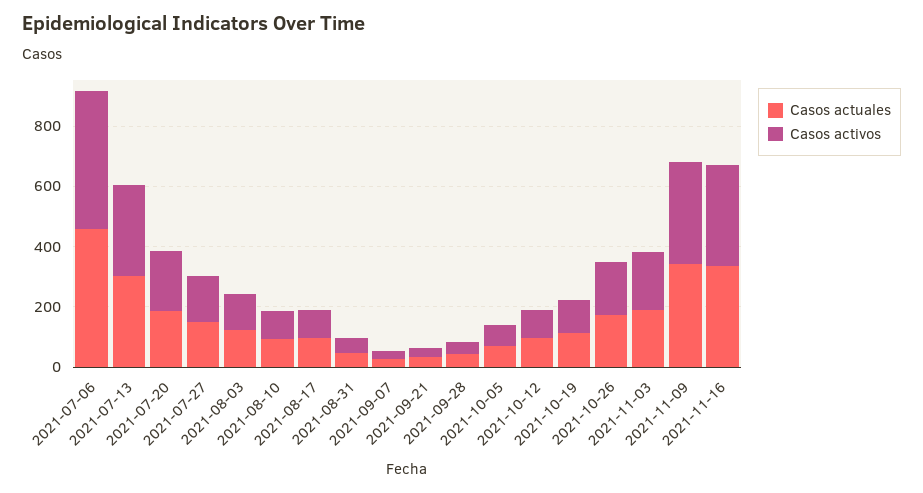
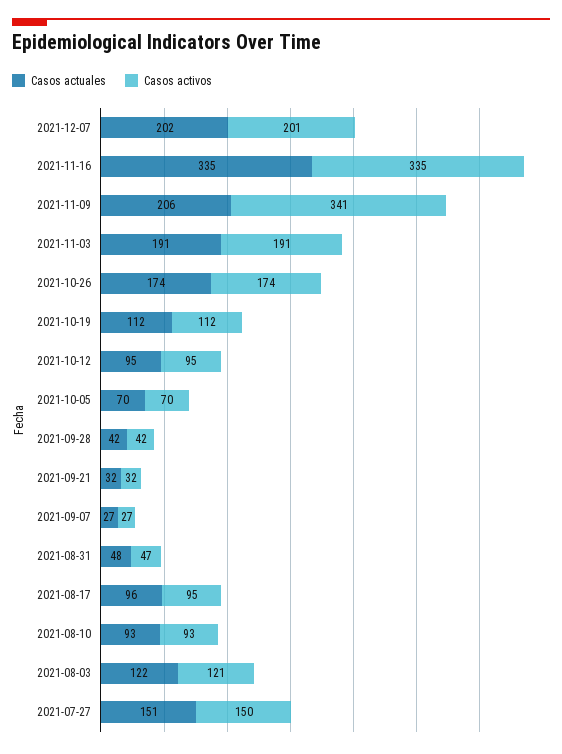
Casos actuales, 2021-07-06: 450 -> none
Casos activos, 2021-07-06: 450 -> none
Casos actuales, 2021-07-13: 300 -> none
Casos activos, 2021-07-13: 300 -> none
Casos actuales, 2021-07-20: 200 -> none
Casos activos, 2021-07-20: 200 -> none
Casos actuales, 2021-11-09: 350 -> 206
Casos actuales, 2021-12-07: none -> 202
Casos activos, 2021-12-07: none -> 201

